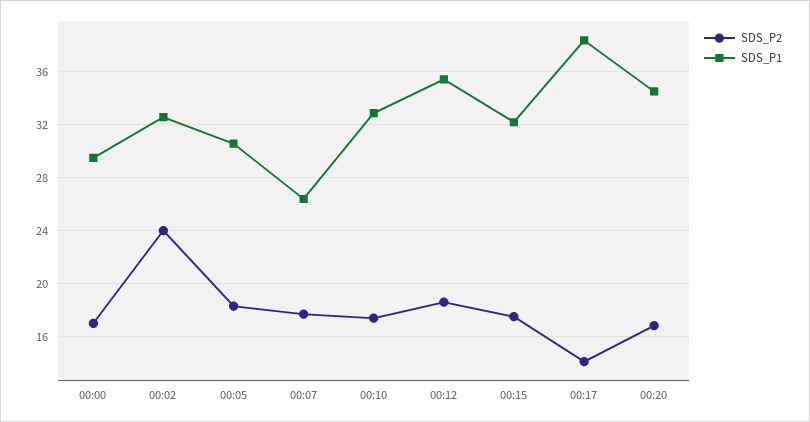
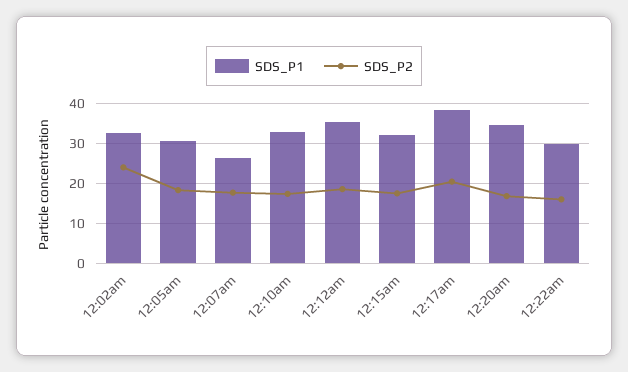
SDS_P2, 00:00: 17 -> none
SDS_P1, 00:00: 29.5 -> none
SDS_P2, 00:17: 14 -> 20
SDS_P1, 12:22am: none -> 30
SDS_P2, 12:22am: none -> 16

